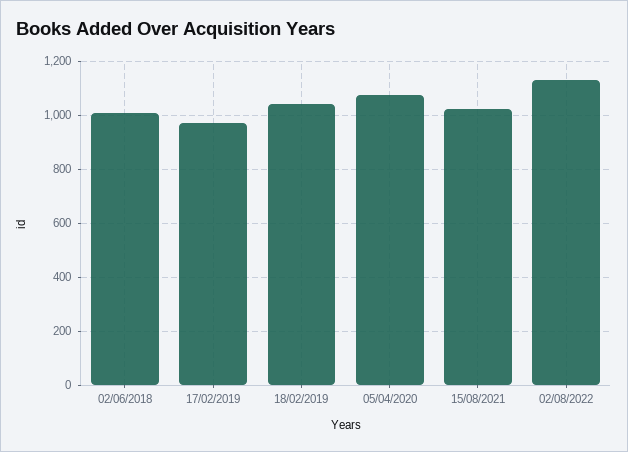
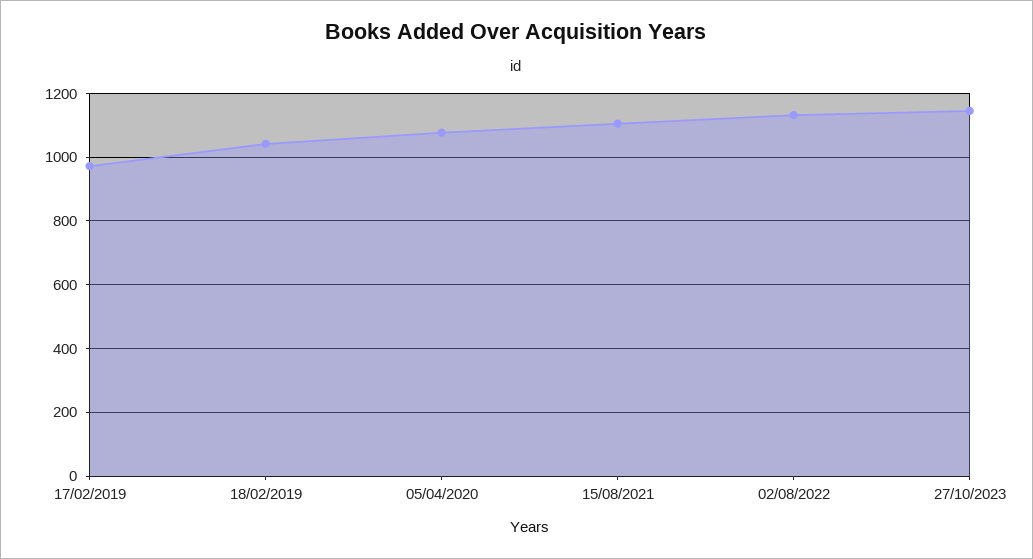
02/06/2018: 1000 -> none
15/08/2021: 1025 -> 1100
27/10/2023: none -> 1140

